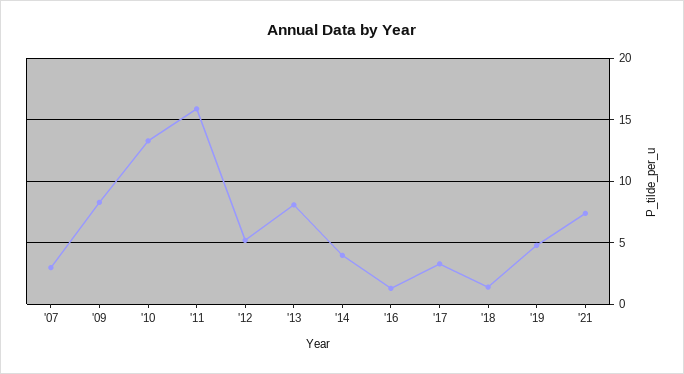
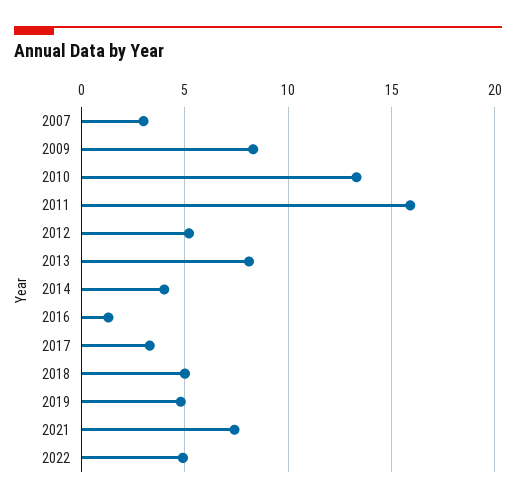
'18: 1.5 -> 5
2022: none -> 5

